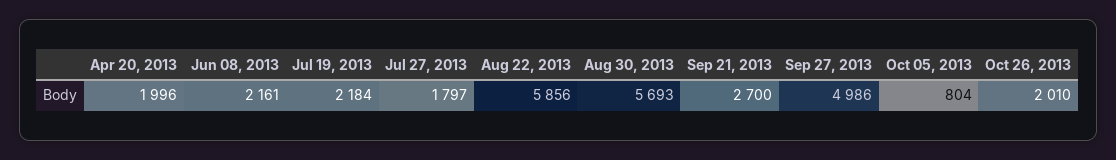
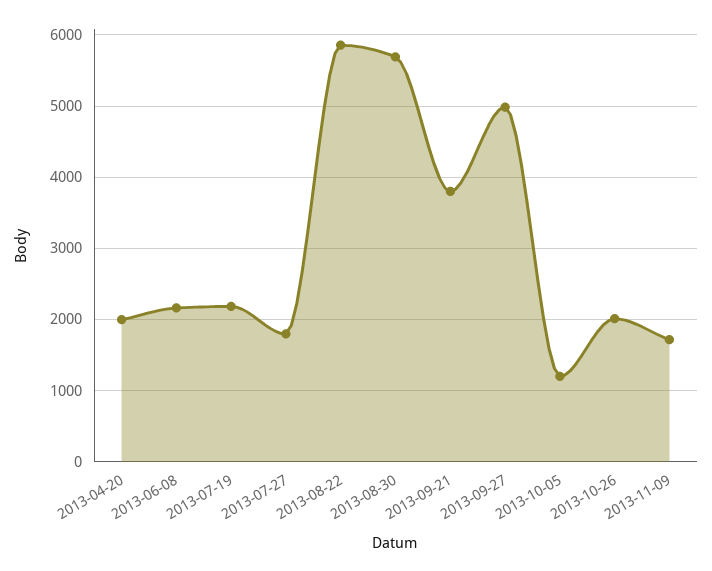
Sep 21, 2013: 2700 -> 3800
Oct 05, 2013: 804 -> 1200
2013-11-09: none -> 1700

